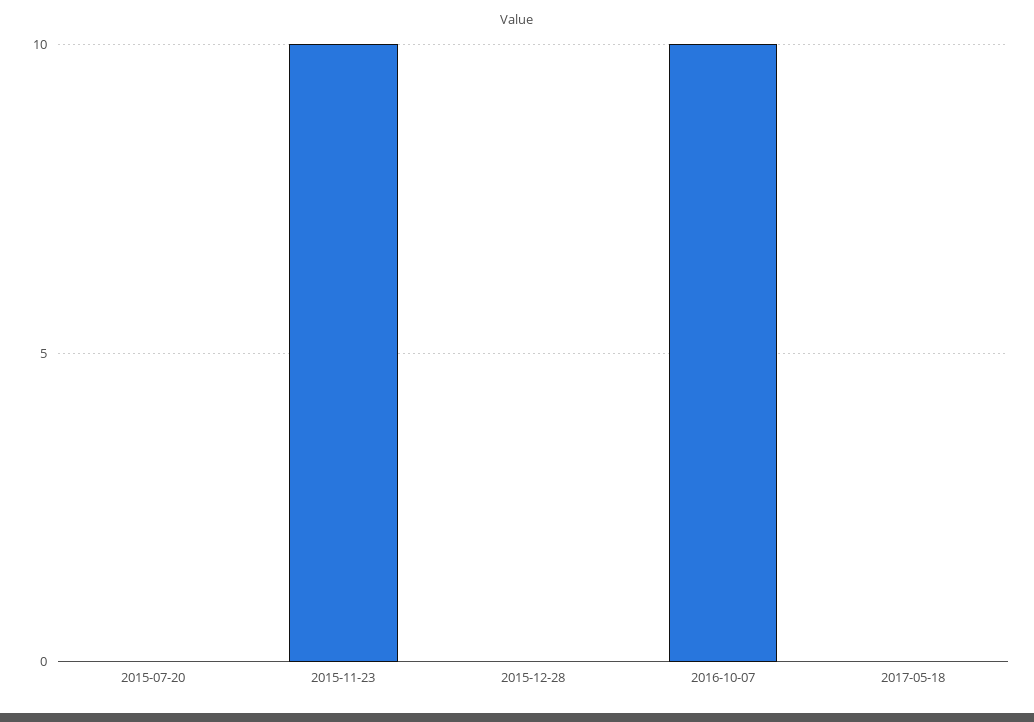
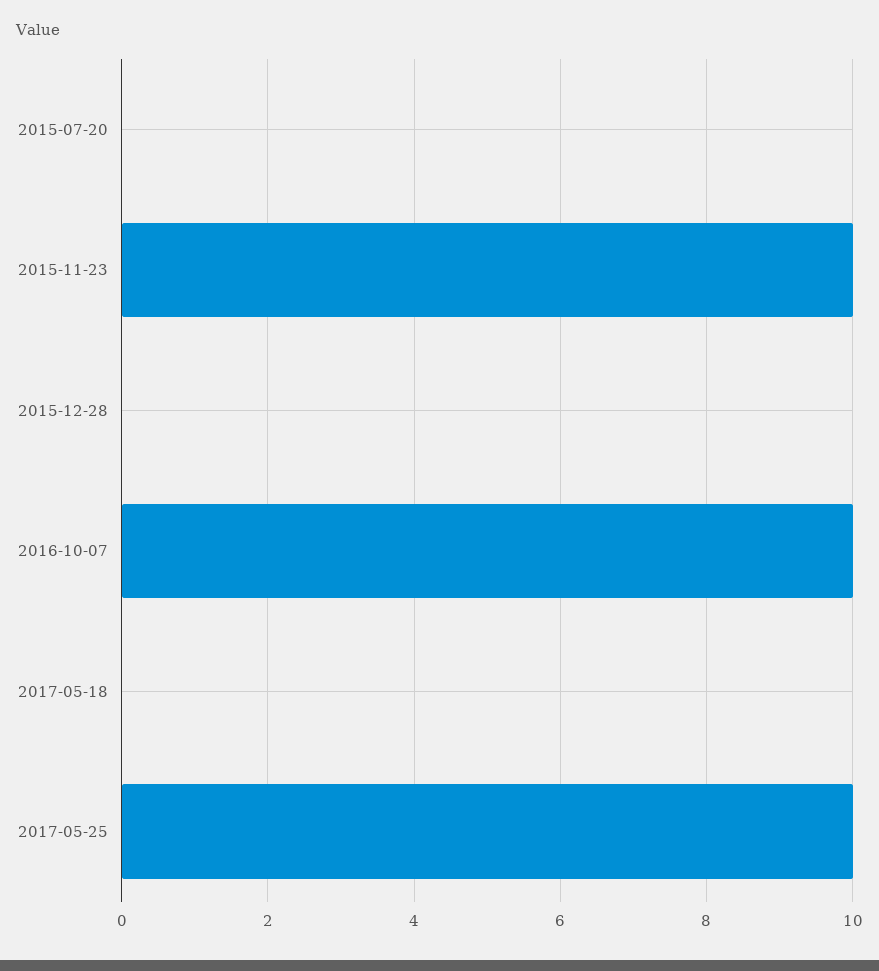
2017-05-25: none -> 10

